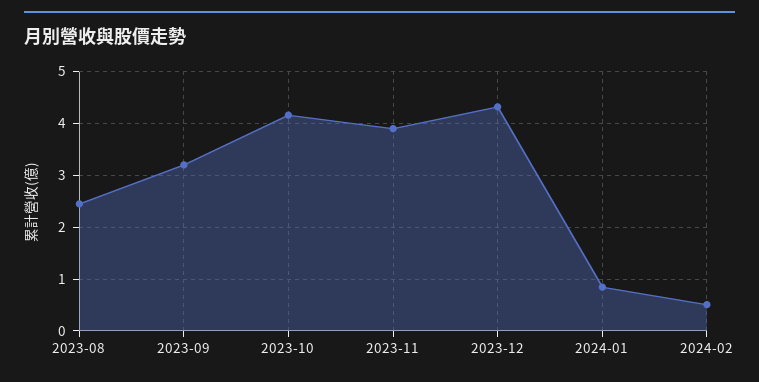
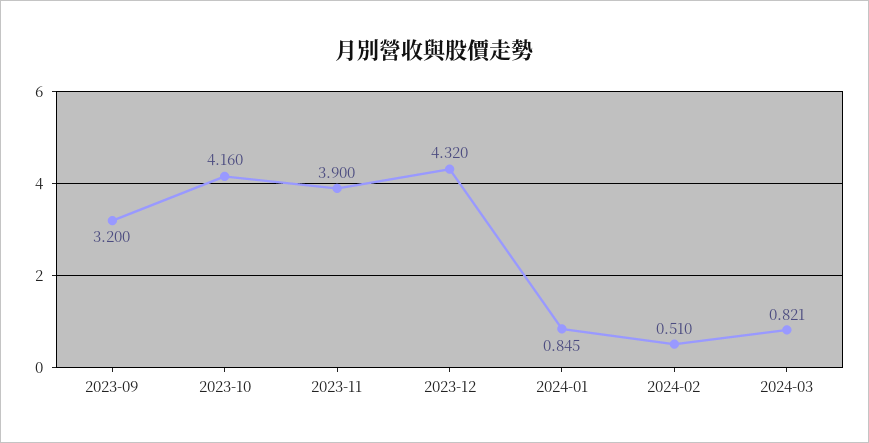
2023-08: 2.4 -> none
2024-03: none -> 0.821

